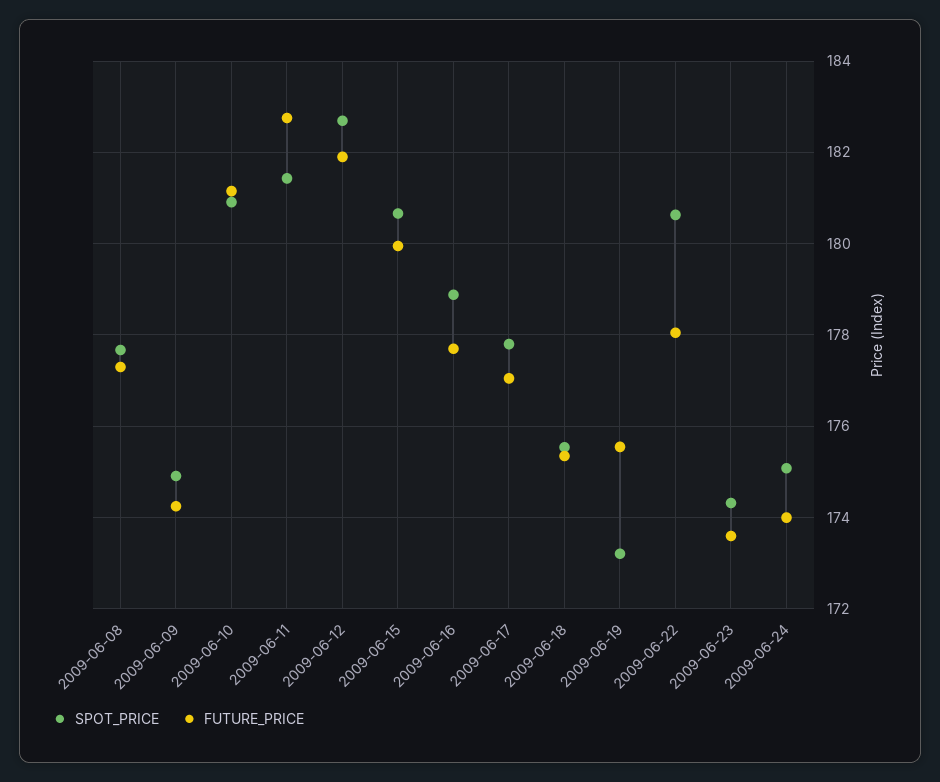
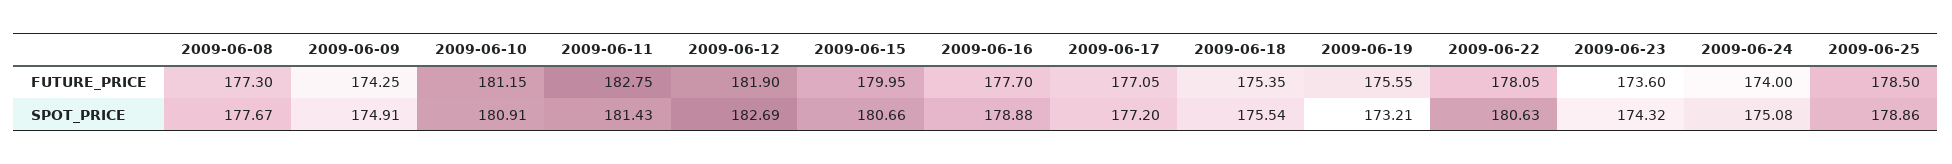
SPOT_PRICE, 2009-06-17: 177.8 -> 177.2
FUTURE_PRICE, 2009-06-25: none -> 178.5
SPOT_PRICE, 2009-06-25: none -> 178.86

